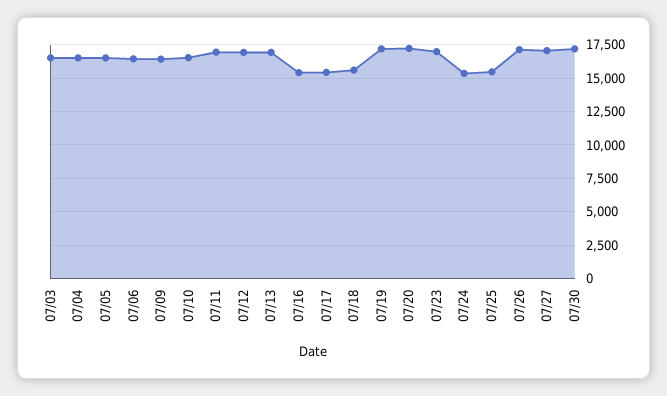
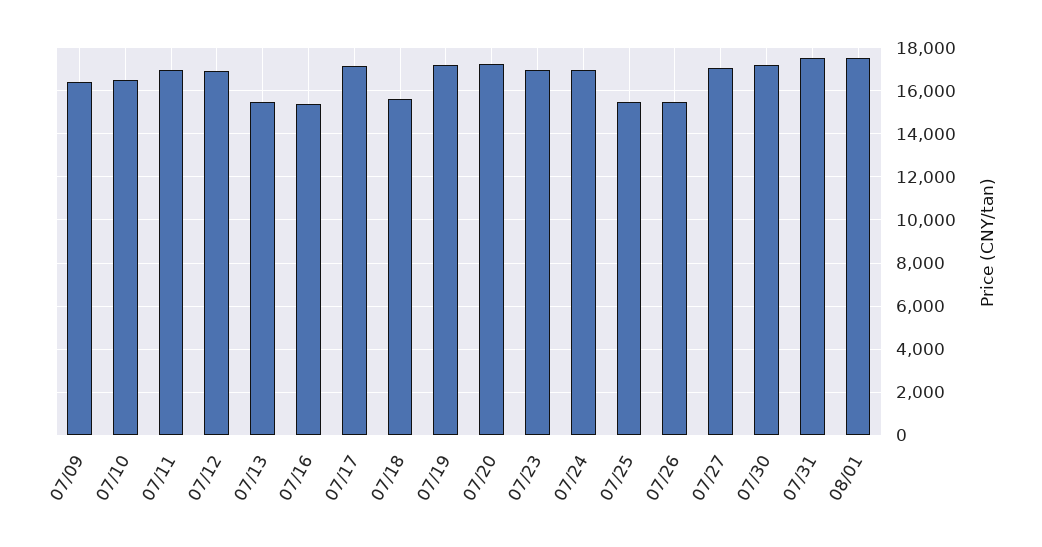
07/03: 16500 -> none
07/04: 16500 -> none
07/05: 16500 -> none
07/06: 16500 -> none
07/13: 17000 -> 15500
07/17: 15500 -> 17000
07/24: 15500 -> 17000
07/26: 17000 -> 15500
07/31: none -> 17500
08/01: none -> 17500

